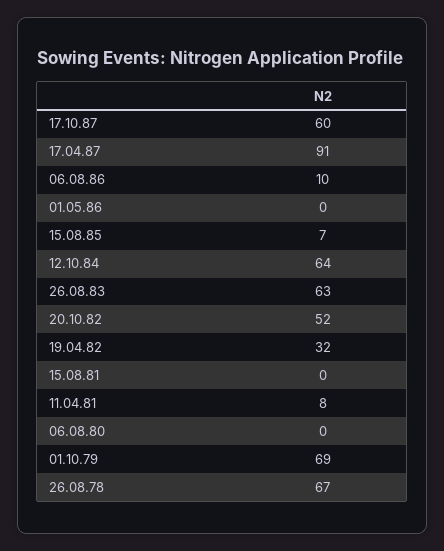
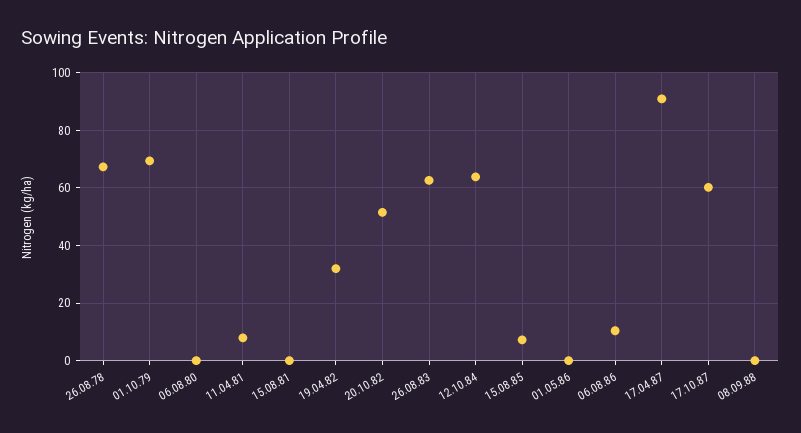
08.09.88: none -> 0

